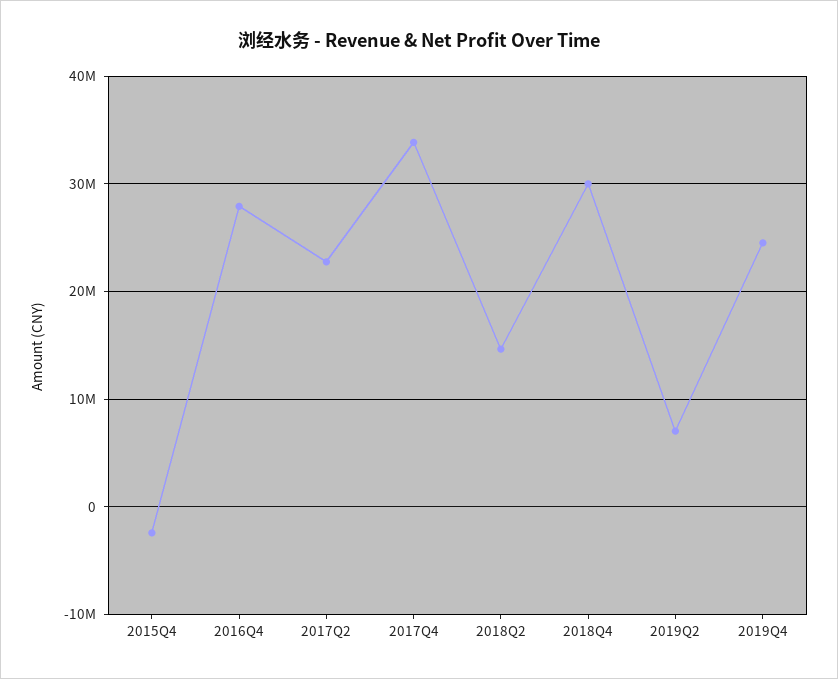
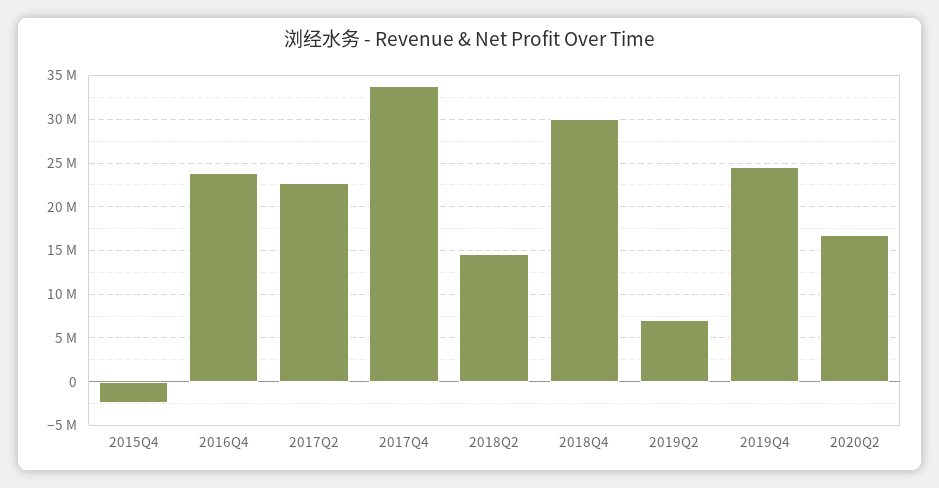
2016Q4: 28000000 -> 24000000
2020Q2: none -> 17000000

